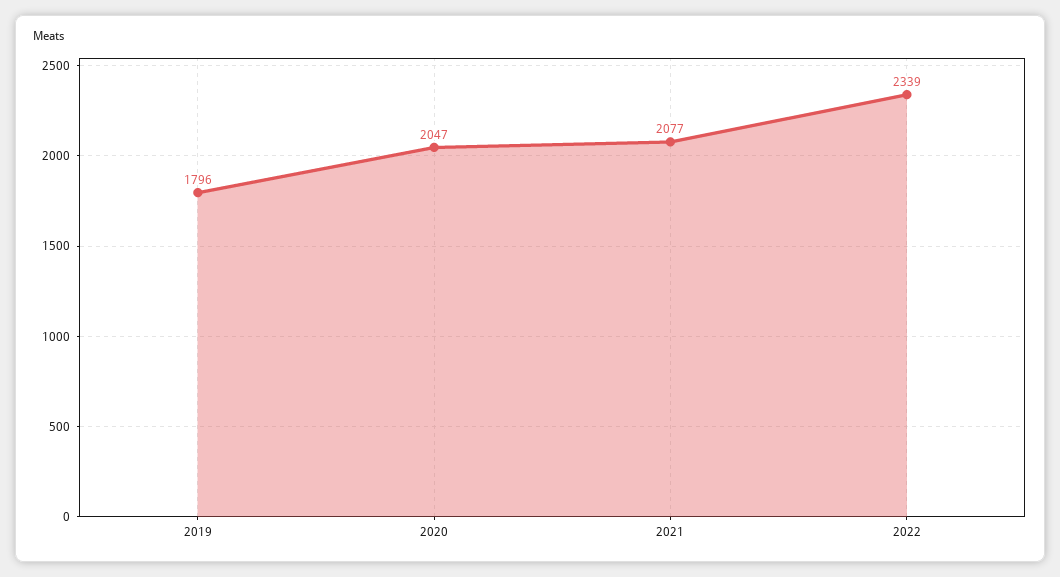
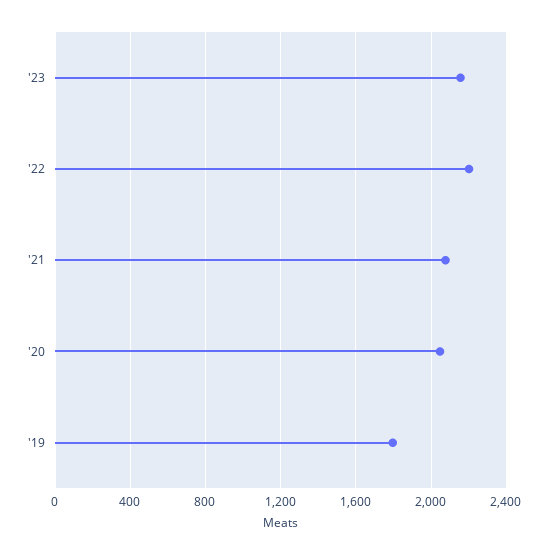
2022: 2339 -> 2200
'23: none -> 2150

